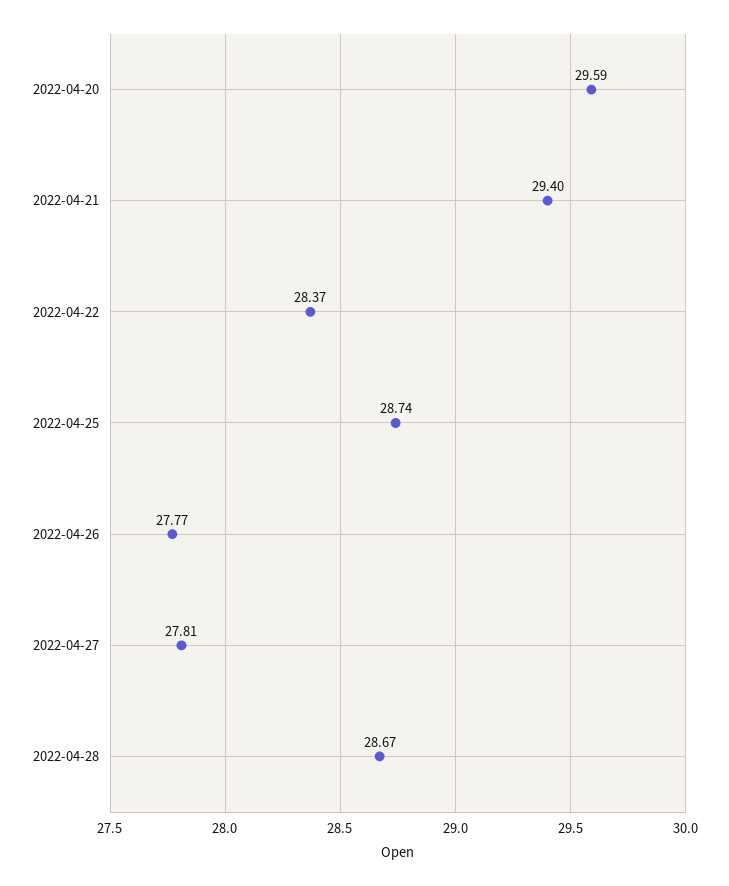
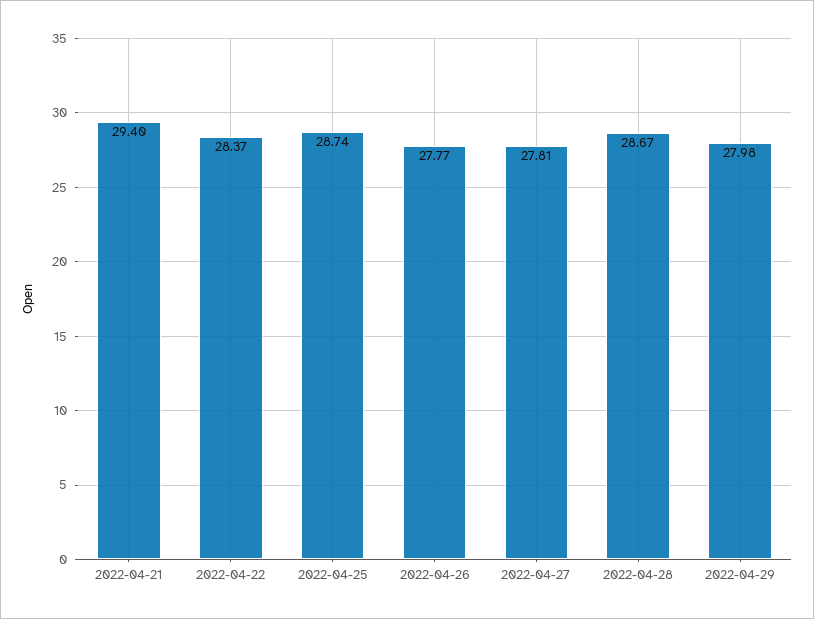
2022-04-20: 29.59 -> none
2022-04-29: none -> 27.98

